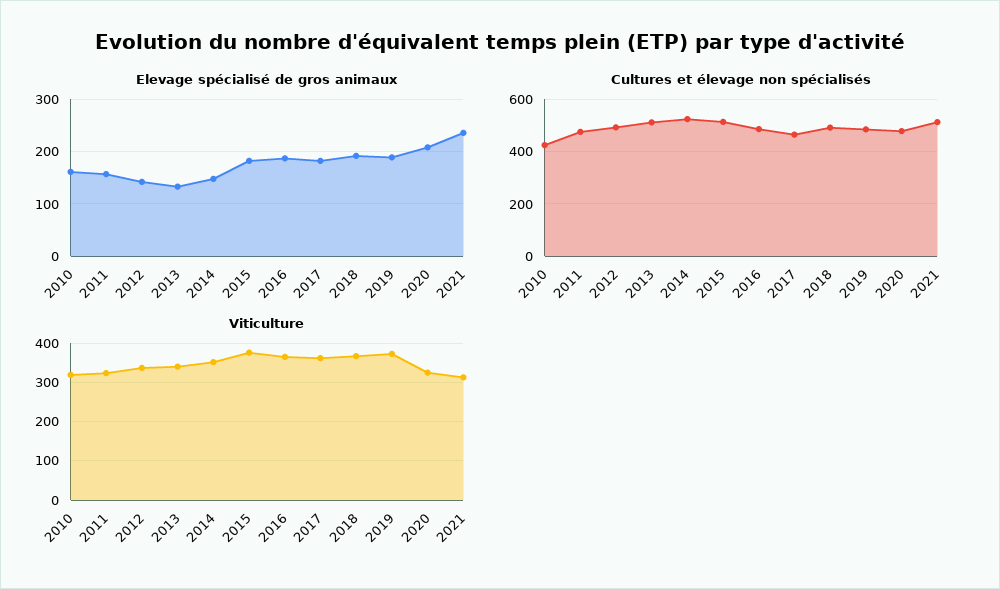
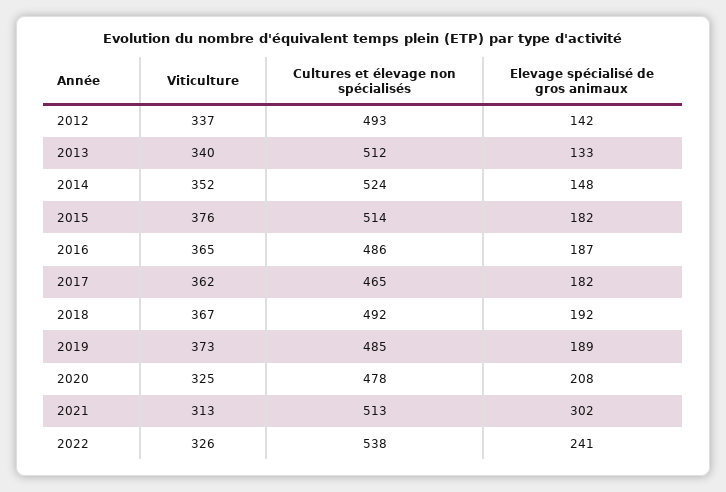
Elevage spécialisé de gros animaux, 2010: 160 -> none
Elevage spécialisé de gros animaux, 2011: 160 -> none
Elevage spécialisé de gros animaux, 2021: 240 -> 302
Cultures et élevage non spécialisés, 2010: 425 -> none
Cultures et élevage non spécialisés, 2011: 475 -> none
Viticulture, 2010: 320 -> none
Viticulture, 2011: 320 -> none
Viticulture, 2022: none -> 326
Cultures et élevage non spécialisés, 2022: none -> 538
Elevage spécialisé de gros animaux, 2022: none -> 241

